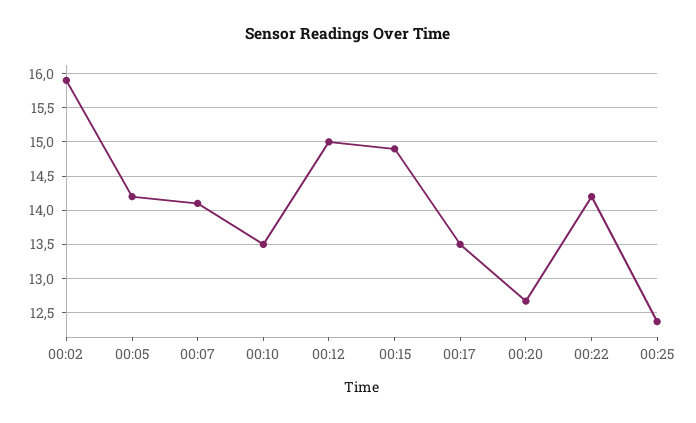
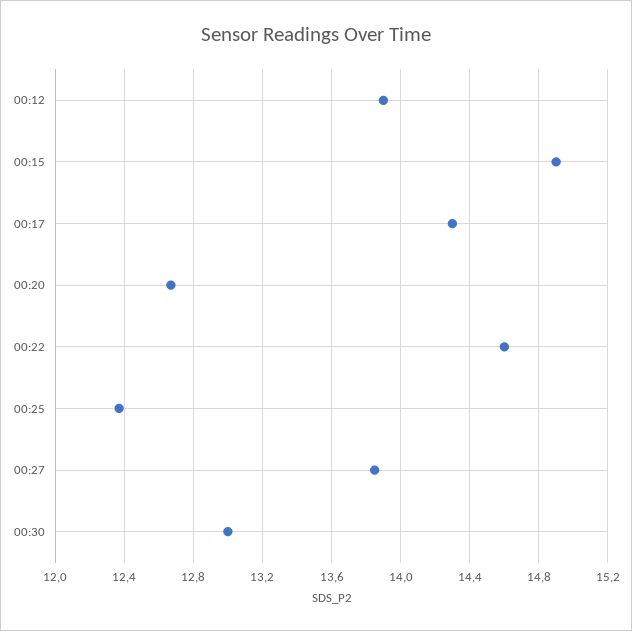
00:02: 15.9 -> none
00:05: 14.2 -> none
00:07: 14.1 -> none
00:10: 13.5 -> none
00:12: 15 -> 13.9
00:17: 13.5 -> 14.3
00:22: 14.2 -> 14.6
00:27: none -> 13.85
00:30: none -> 13

